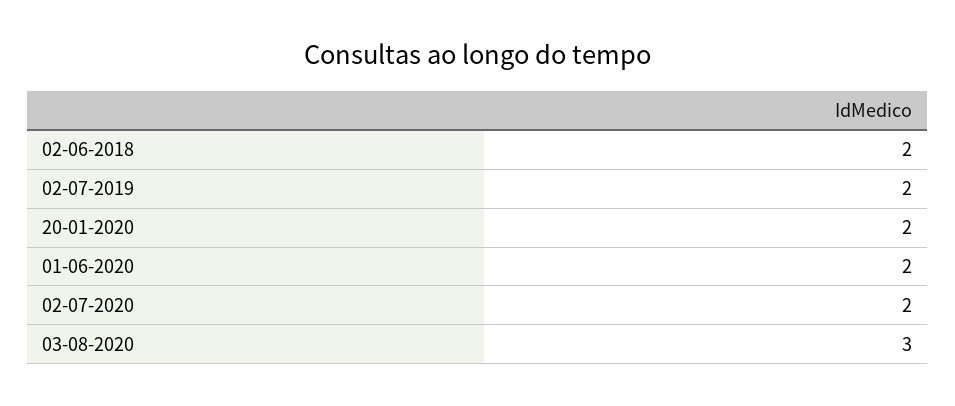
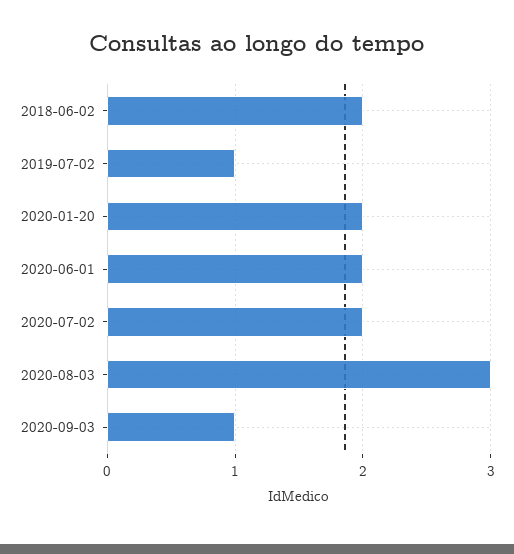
02-07-2019: 2 -> 1
2020-09-03: none -> 1

